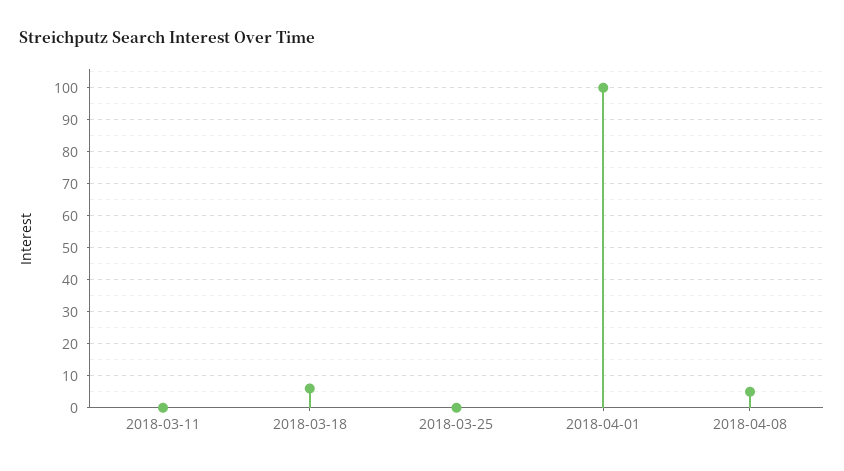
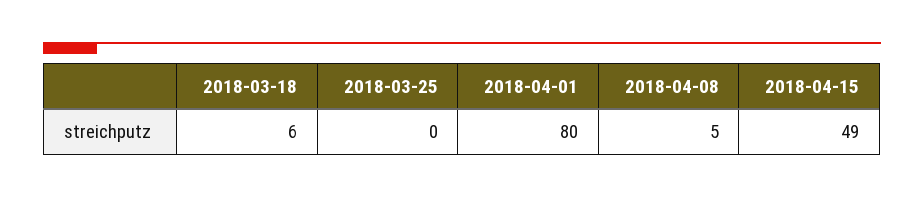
2018-03-11: 0 -> none
2018-04-01: 100 -> 80
2018-04-15: none -> 49

